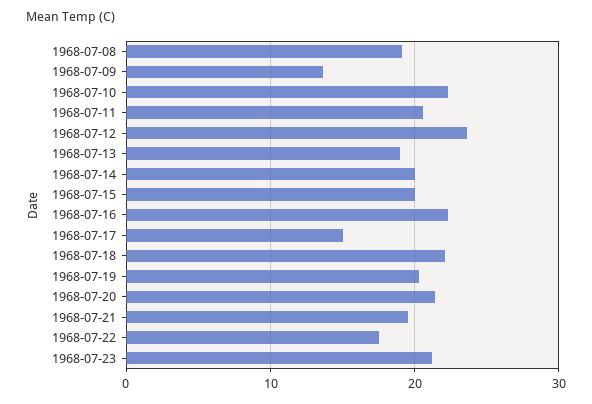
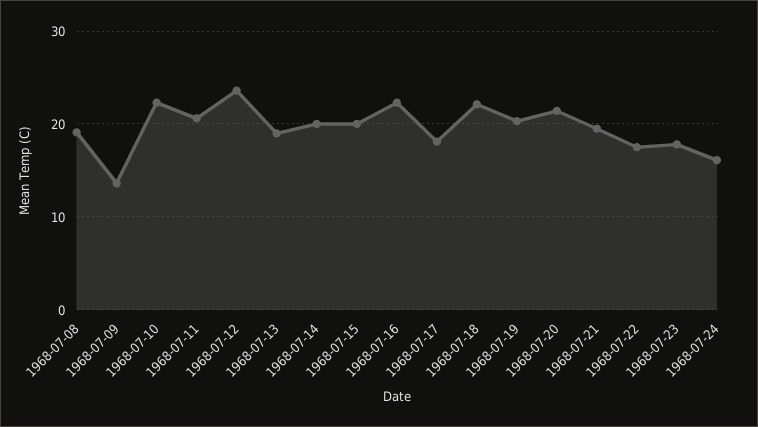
1968-07-17: 15 -> 18
1968-07-23: 21 -> 18
1968-07-24: none -> 16

